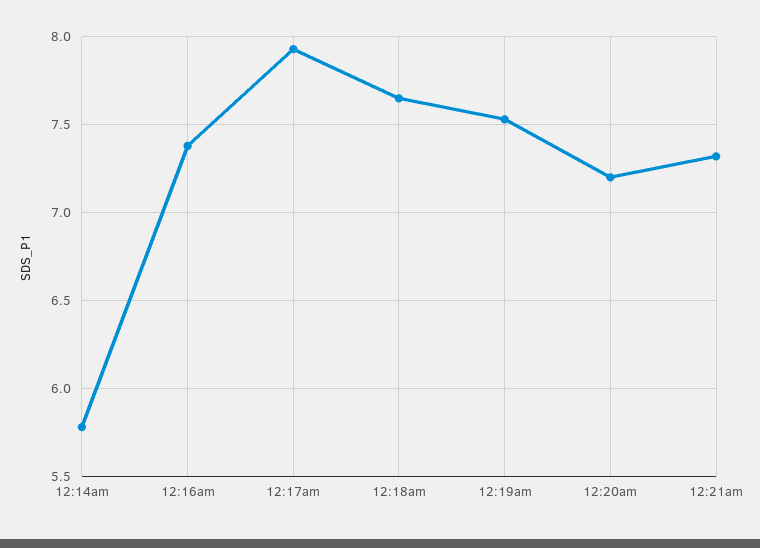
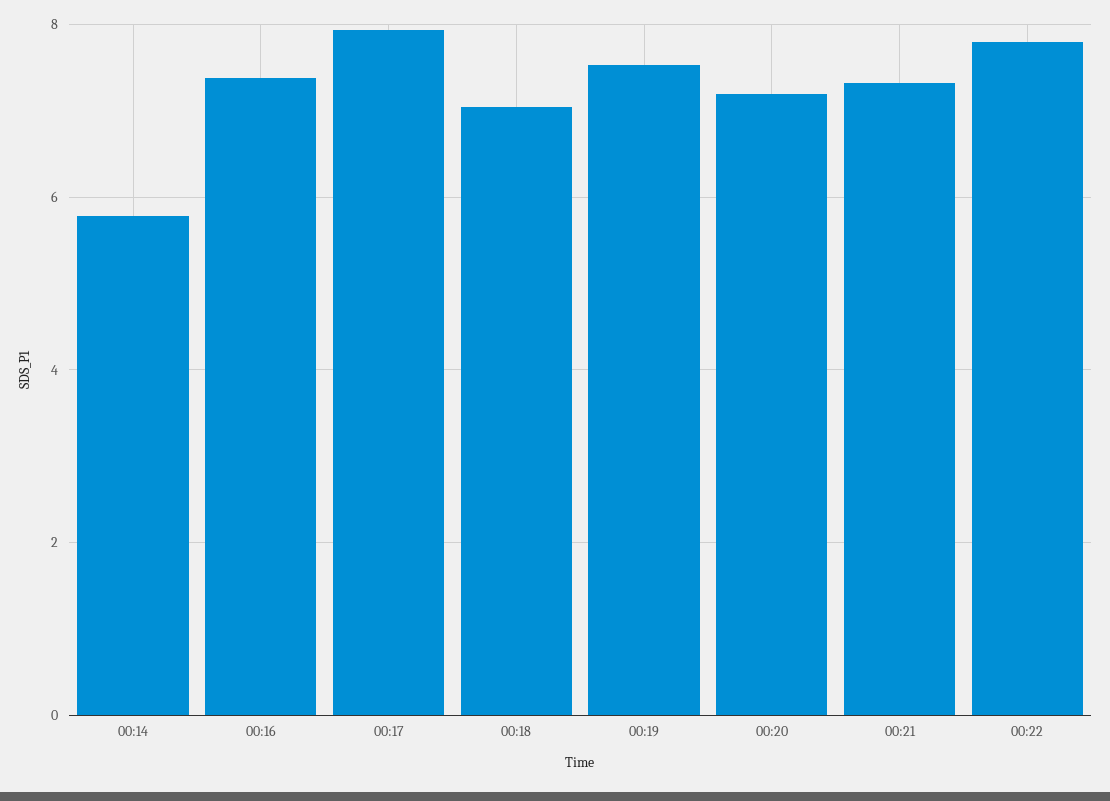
12:18am: 7.65 -> 7
00:22: none -> 7.8

